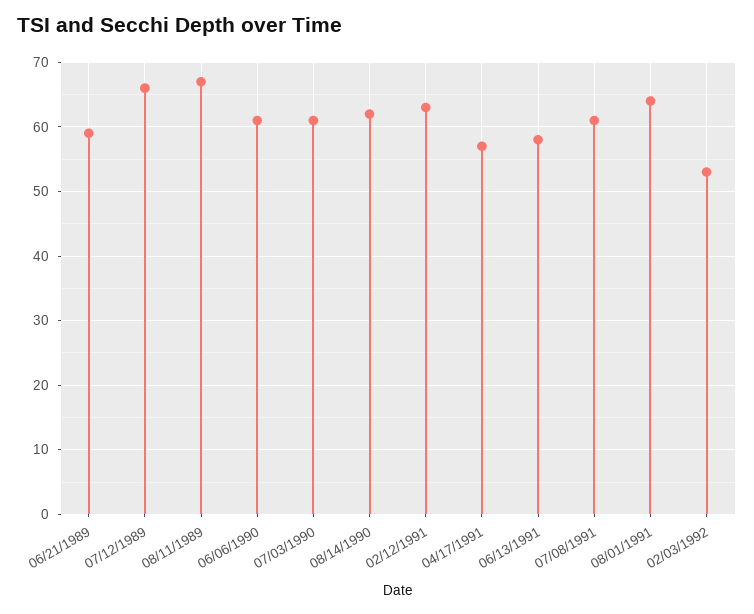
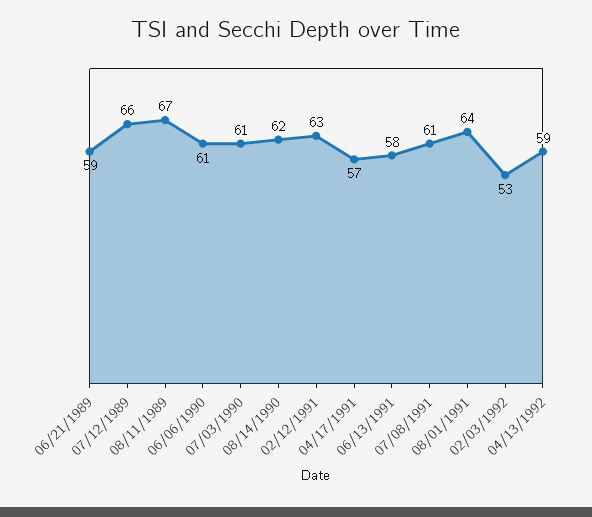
04/13/1992: none -> 59

